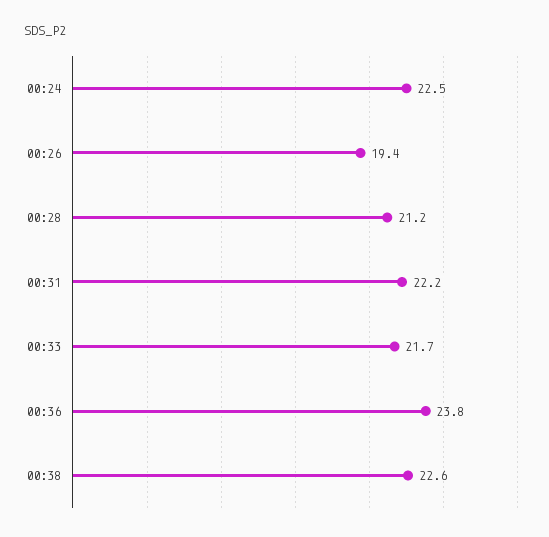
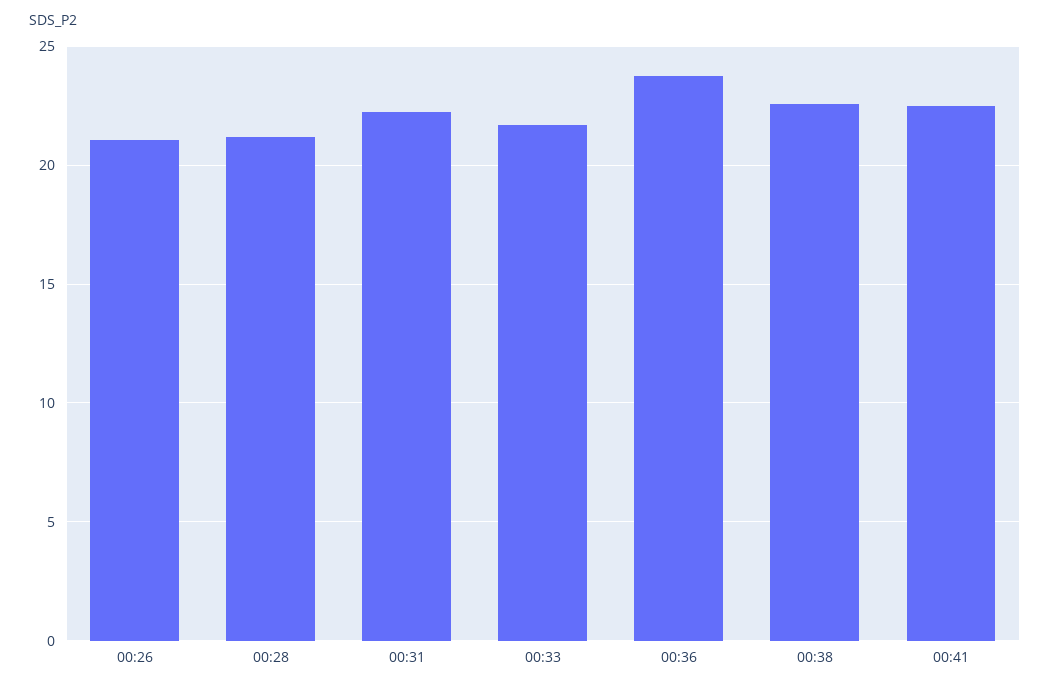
00:24: 22.5 -> none
00:26: 19.4 -> 21
00:41: none -> 22.5

